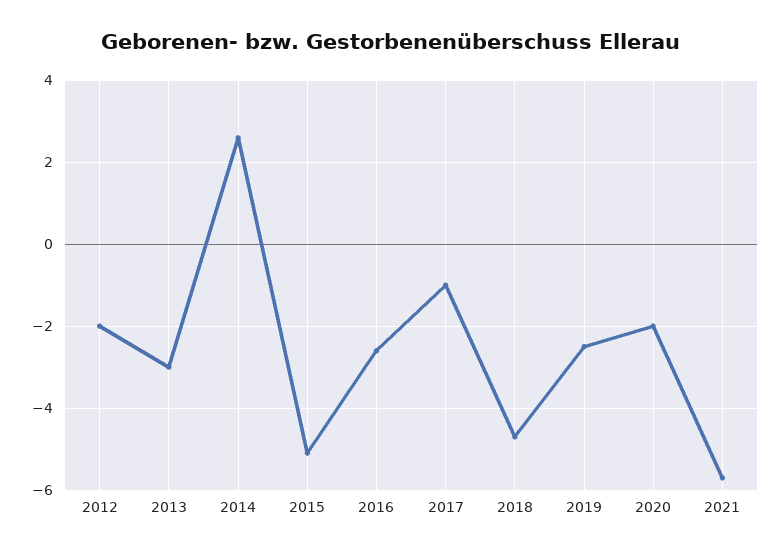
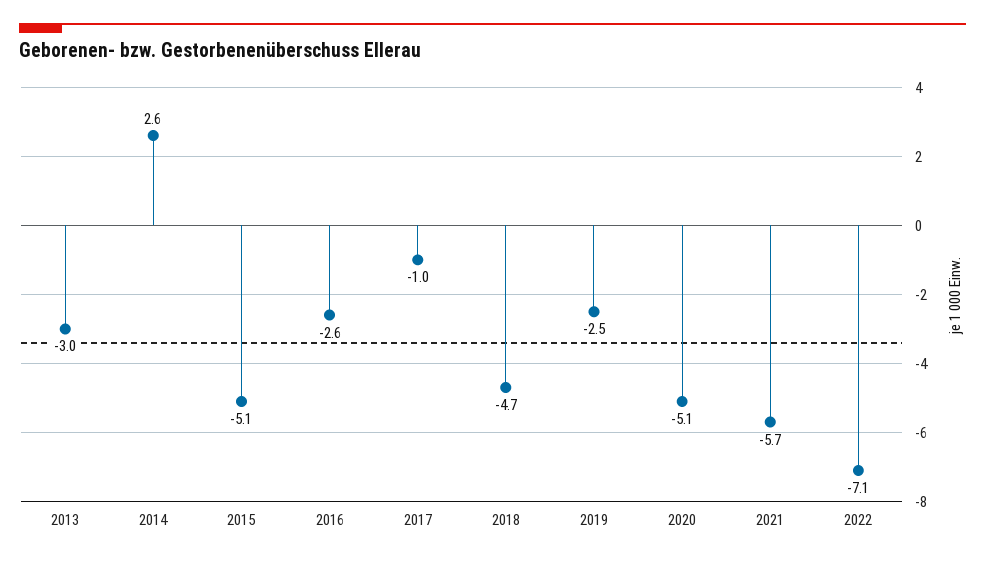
2012: -2 -> none
2020: -2 -> -5.1
2022: none -> -7.1

